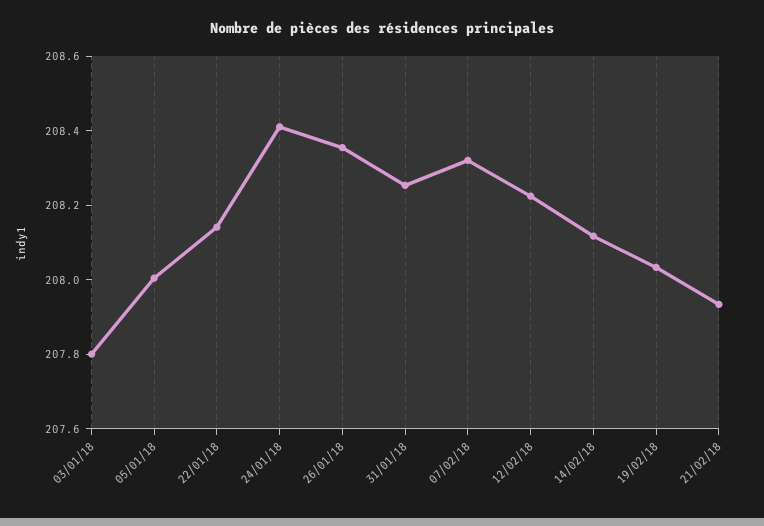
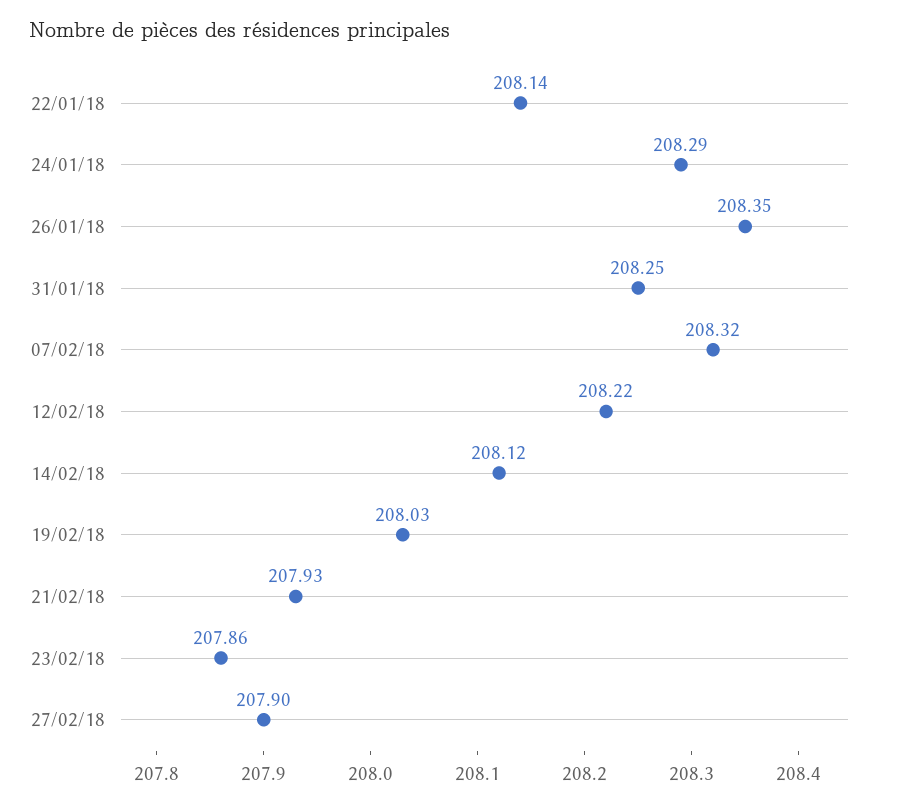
03/01/18: 207.8 -> none
05/01/18: 208 -> none
24/01/18: 208.4 -> 208.29
23/02/18: none -> 207.86
27/02/18: none -> 207.9

